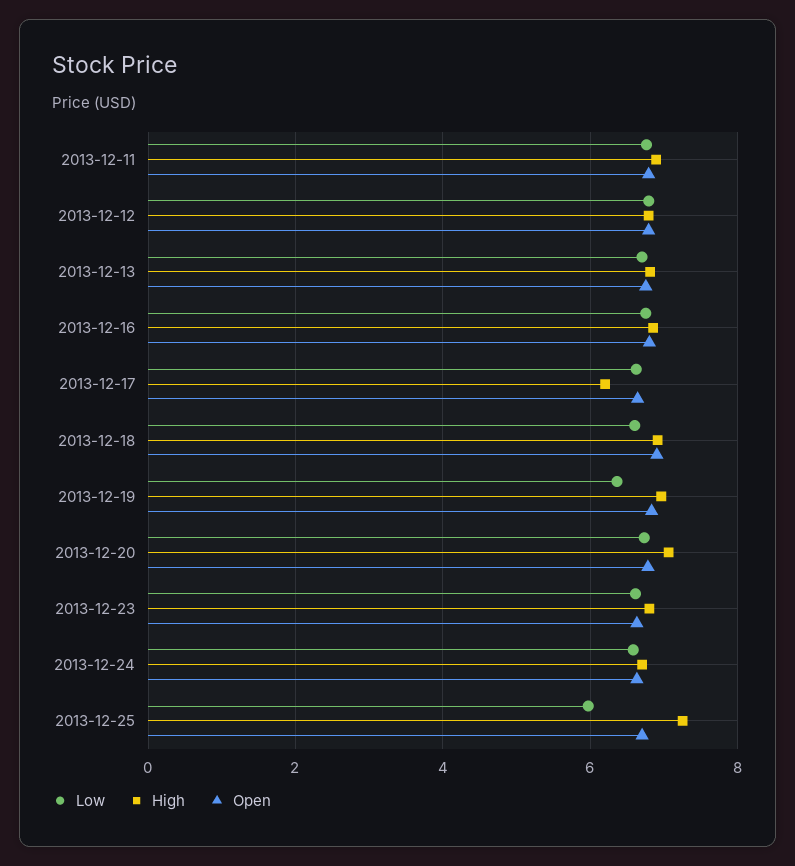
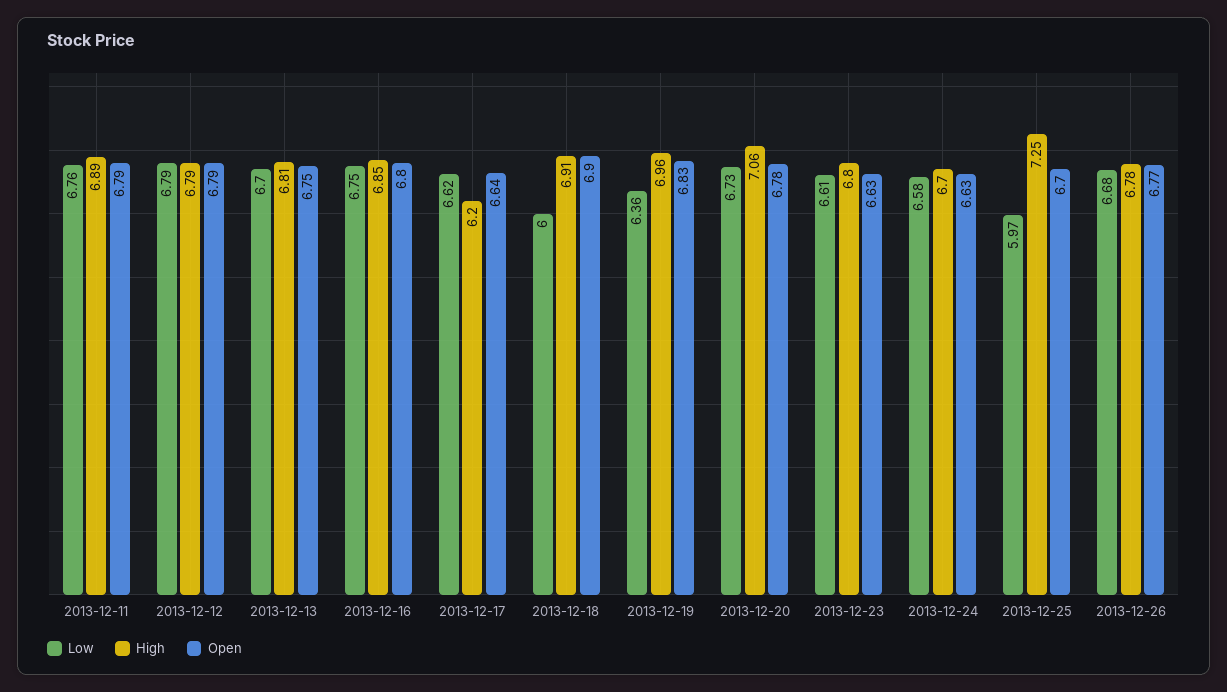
Low, 2013-12-18: 6.6 -> 6
Low, 2013-12-26: none -> 6.68
High, 2013-12-26: none -> 6.78
Open, 2013-12-26: none -> 6.77

